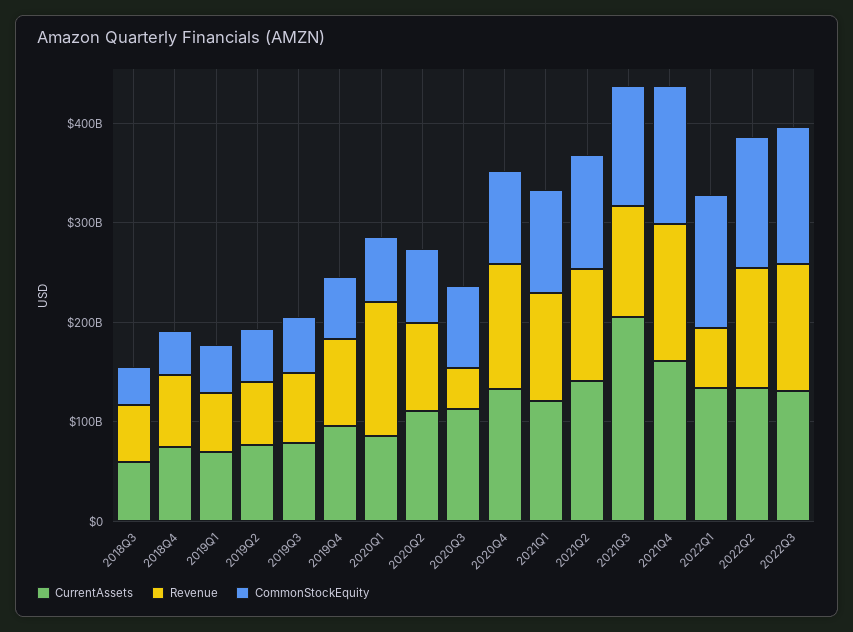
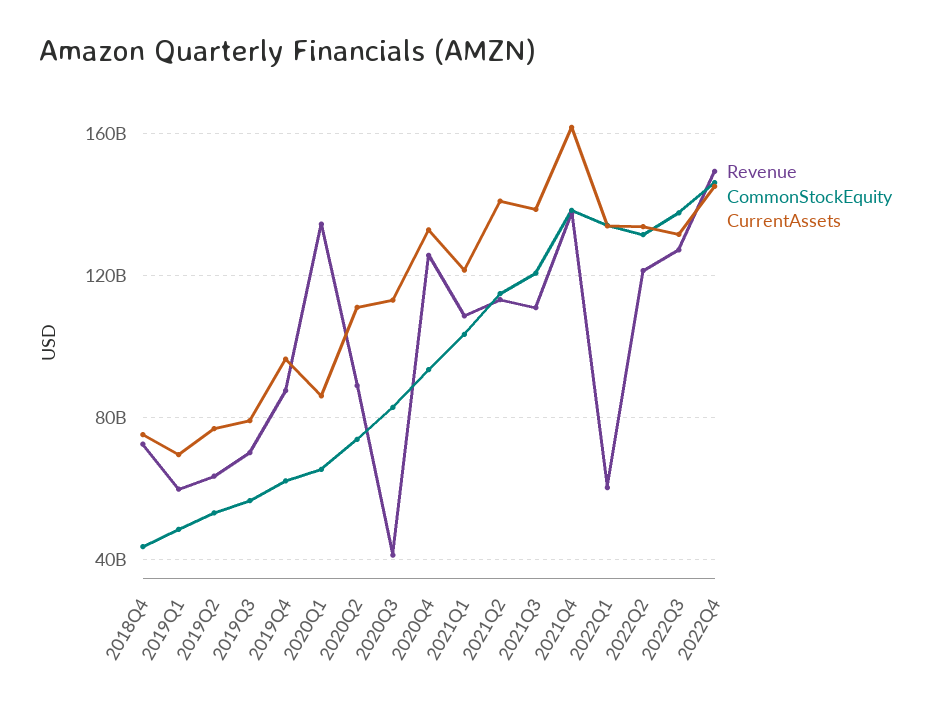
CurrentAssets, 2018Q3: 60000000000 -> none
Revenue, 2018Q3: 60000000000 -> none
CommonStockEquity, 2018Q3: 40000000000 -> none
CurrentAssets, 2021Q3: 200000000000 -> 140000000000
Revenue, 2022Q4: none -> 150000000000
CommonStockEquity, 2022Q4: none -> 145000000000
CurrentAssets, 2022Q4: none -> 145000000000

